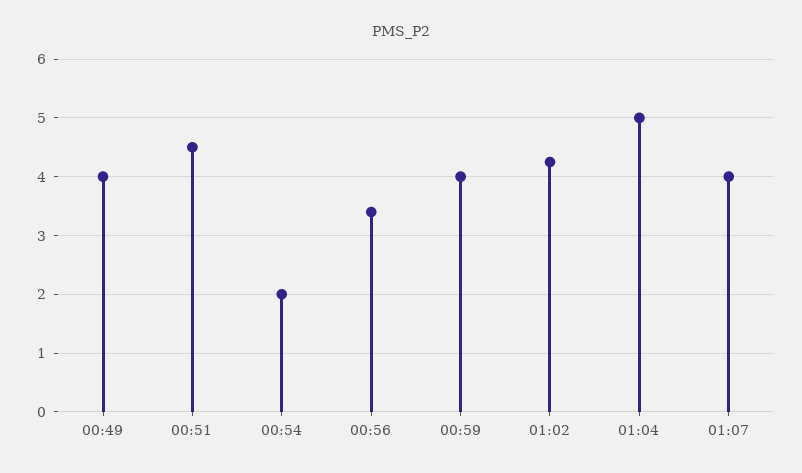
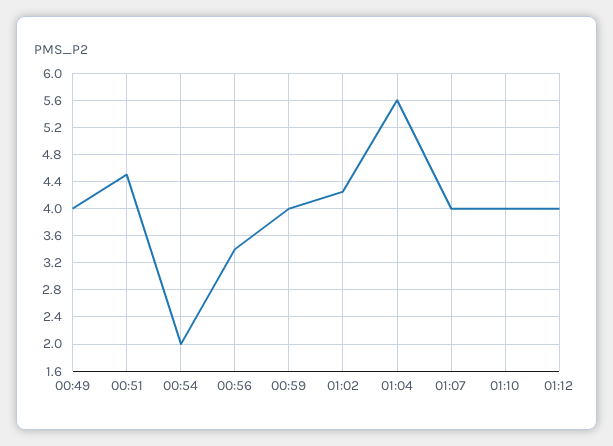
01:04: 5 -> 5.6
01:10: none -> 4
01:12: none -> 4

